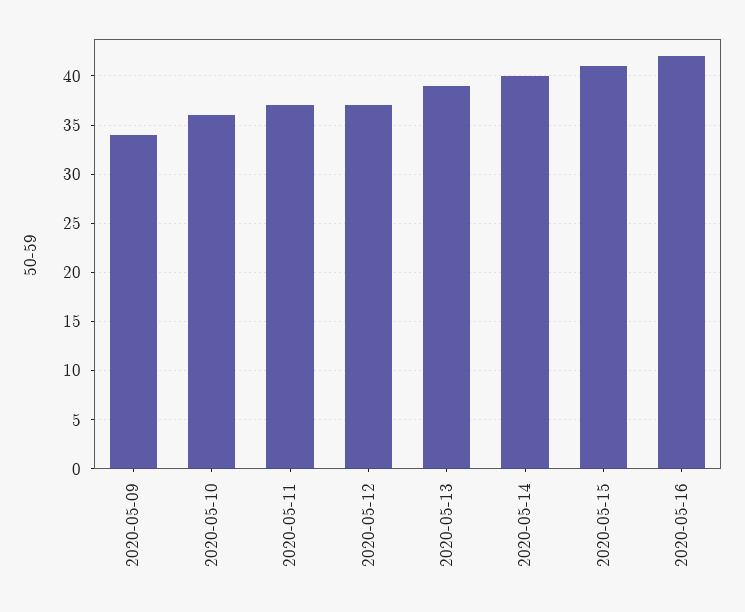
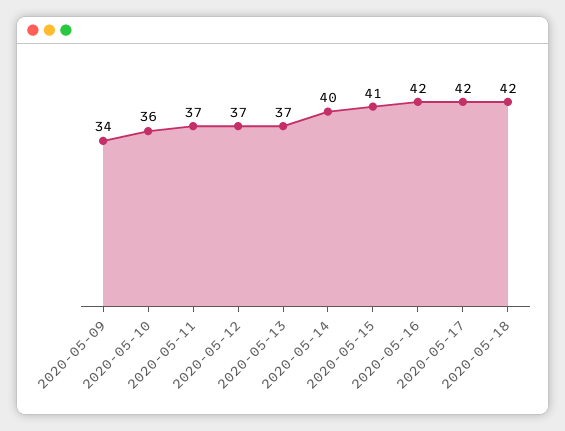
2020-05-13: 39 -> 37
2020-05-17: none -> 42
2020-05-18: none -> 42

